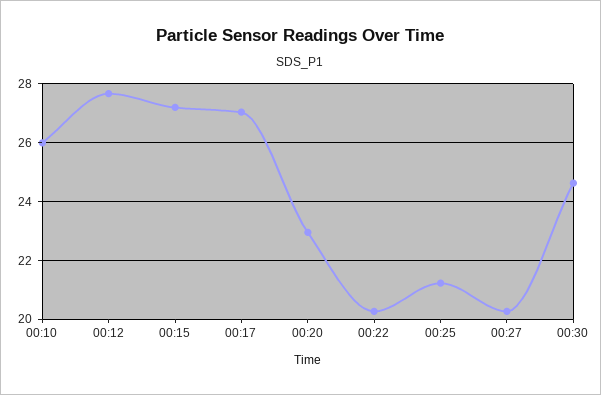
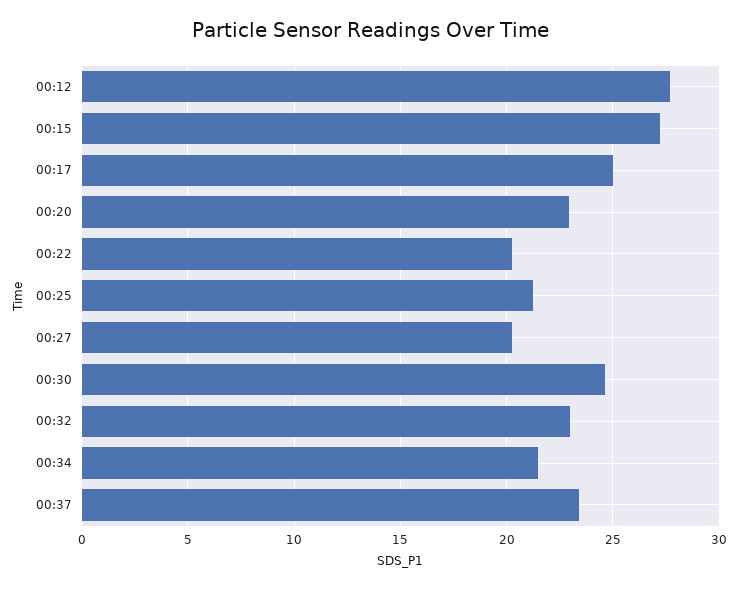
00:10: 26 -> none
00:17: 27 -> 25
00:32: none -> 23
00:34: none -> 21.5
00:37: none -> 23.5

